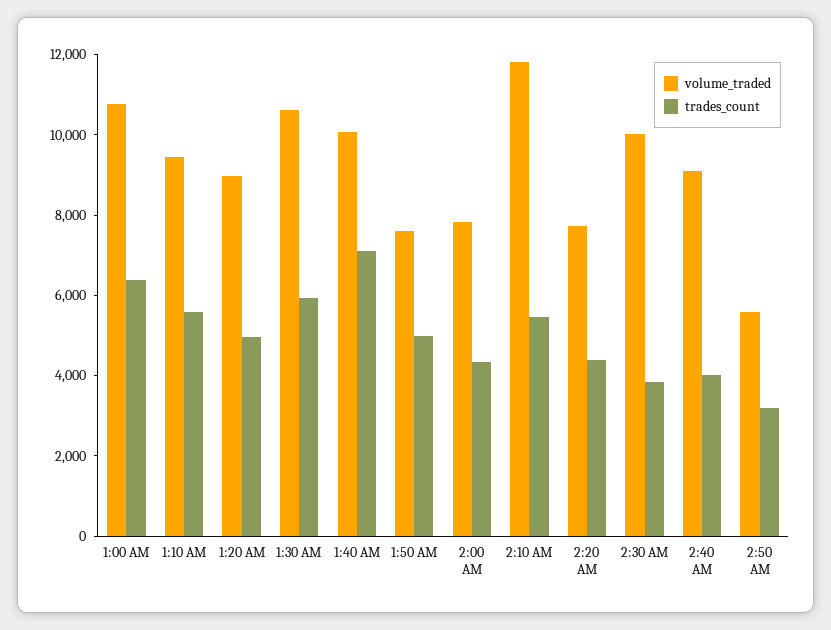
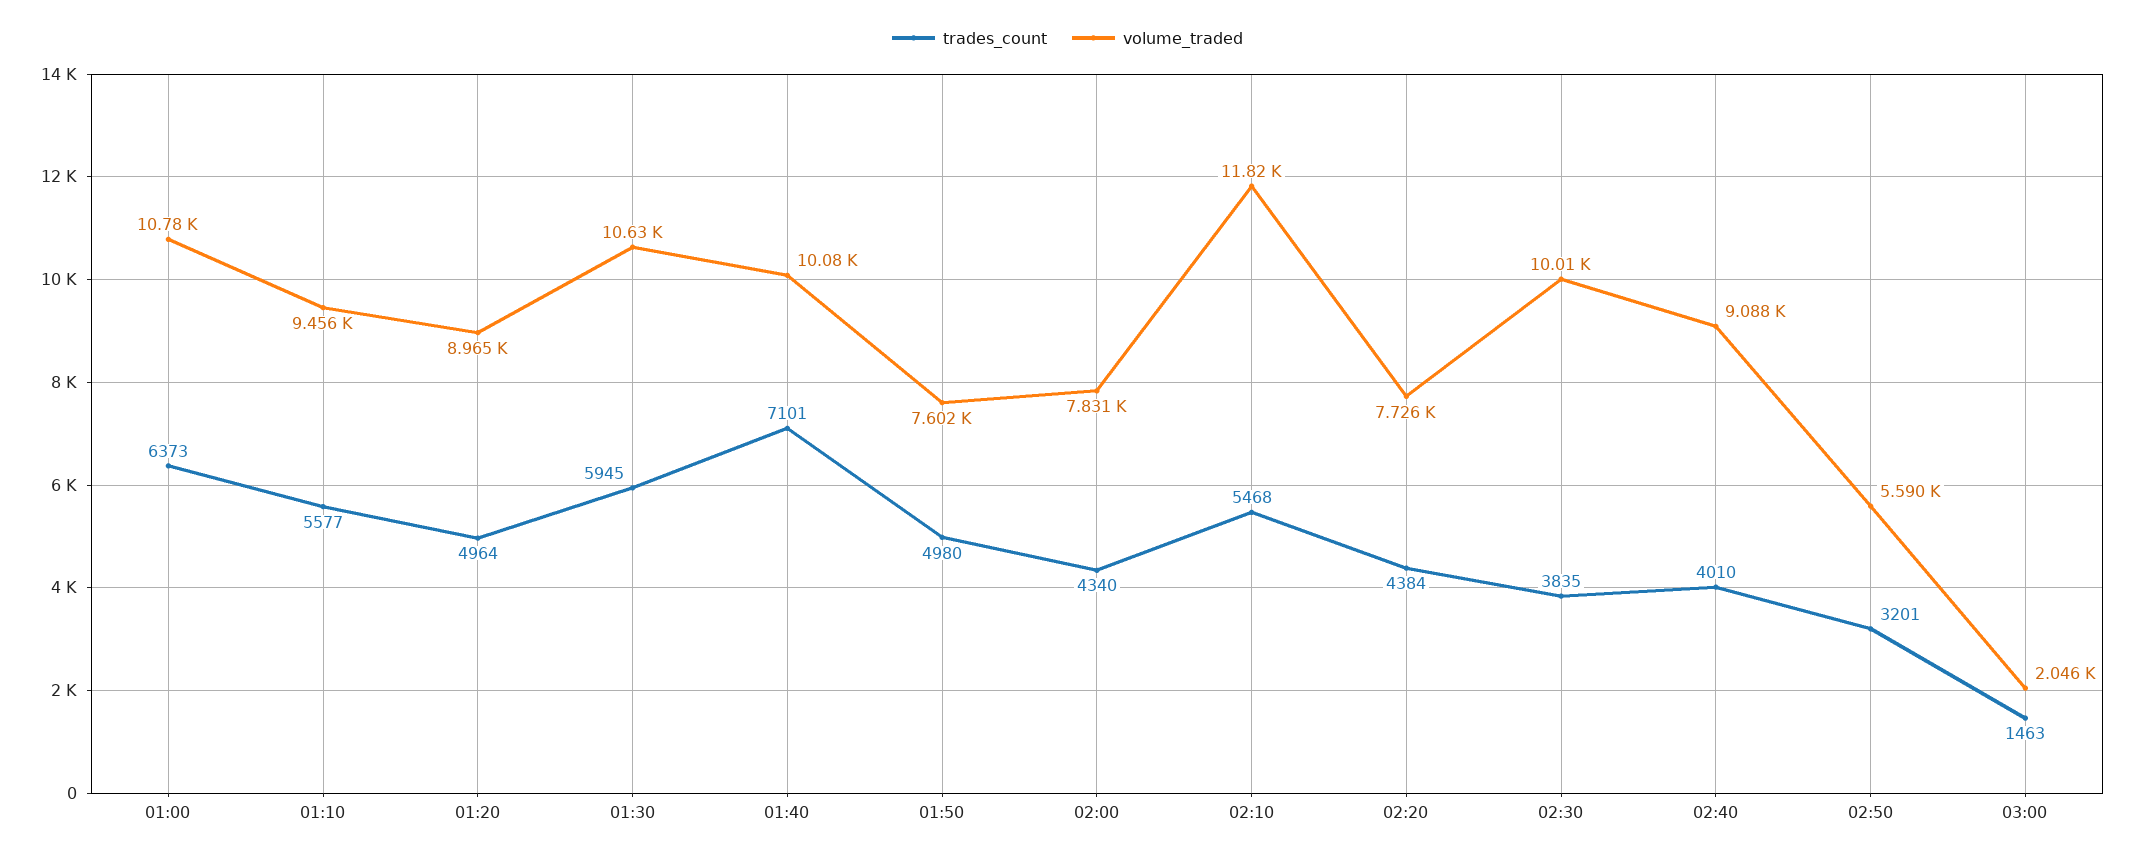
trades_count, 03:00: none -> 1463
volume_traded, 03:00: none -> 2046

